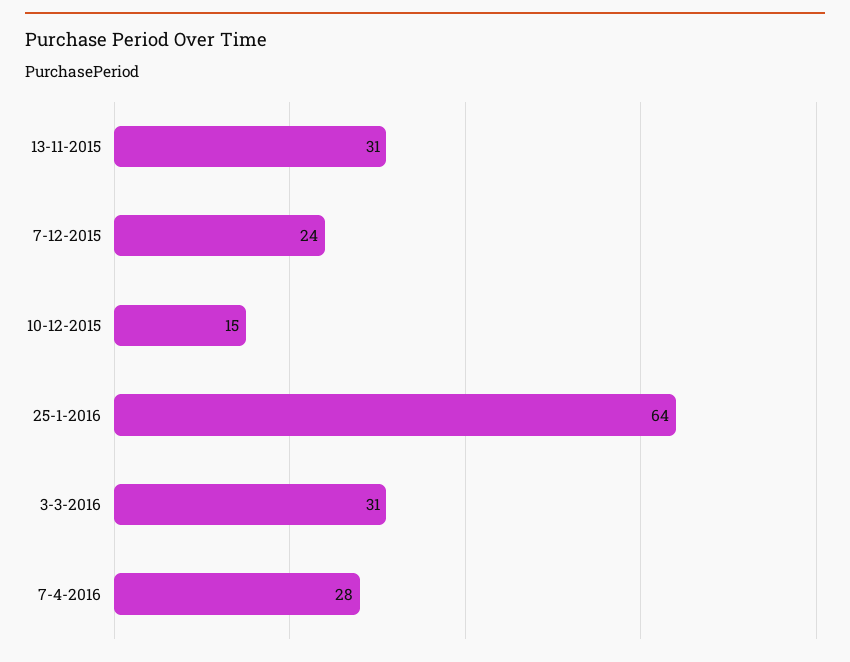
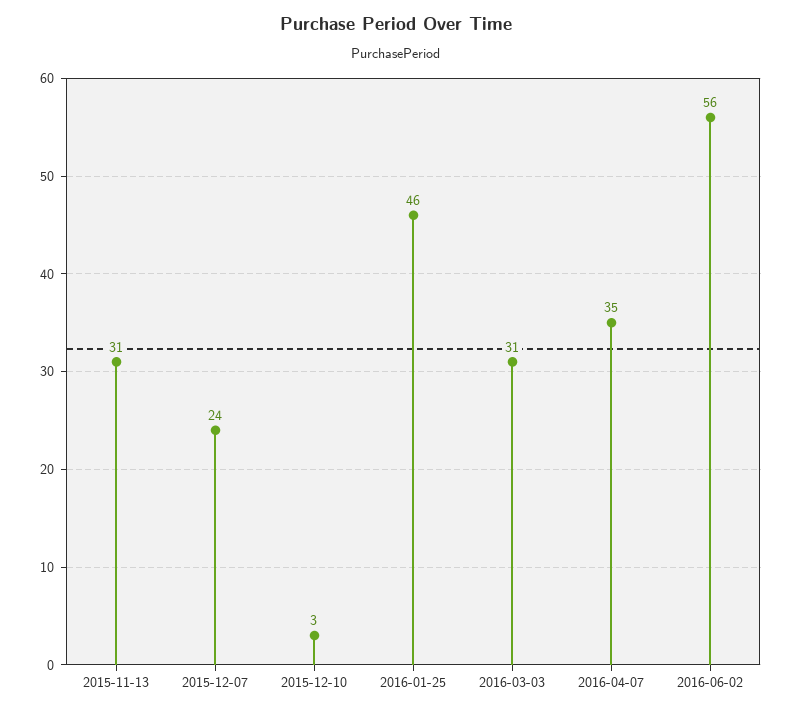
10-12-2015: 15 -> 3
25-1-2016: 64 -> 46
7-4-2016: 28 -> 35
2016-06-02: none -> 56

